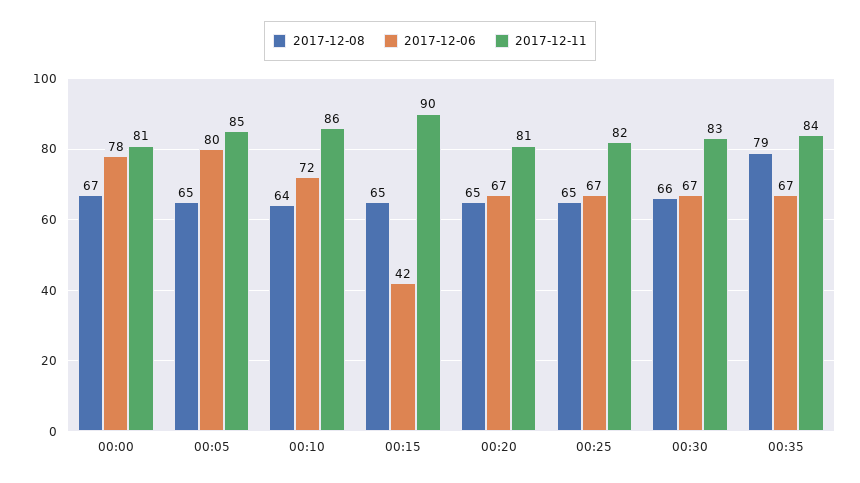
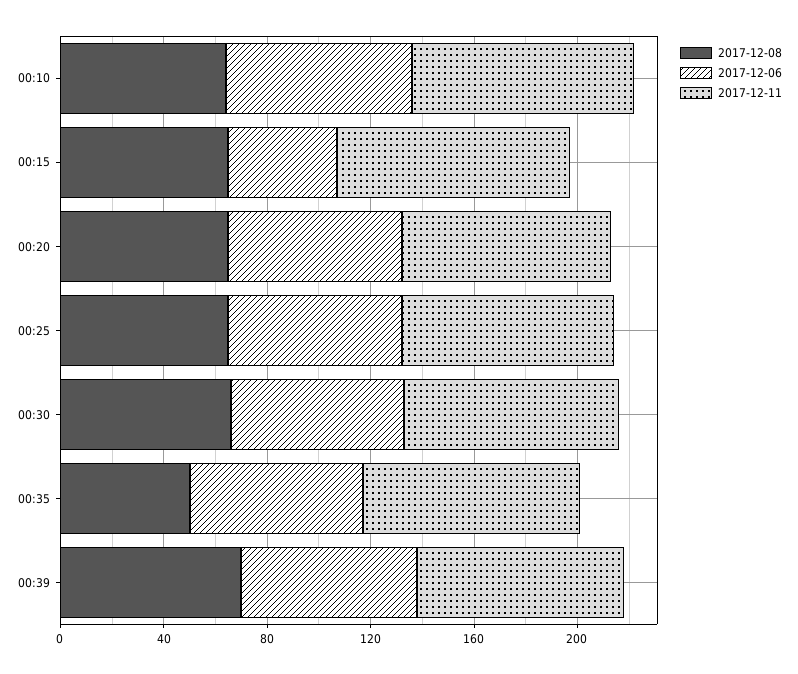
2017-12-08, 00:00: 67 -> none
2017-12-06, 00:00: 78 -> none
2017-12-11, 00:00: 81 -> none
2017-12-08, 00:05: 65 -> none
2017-12-06, 00:05: 80 -> none
2017-12-11, 00:05: 85 -> none
2017-12-08, 00:35: 79 -> 50
2017-12-08, 00:39: none -> 70
2017-12-06, 00:39: none -> 70
2017-12-11, 00:39: none -> 80

